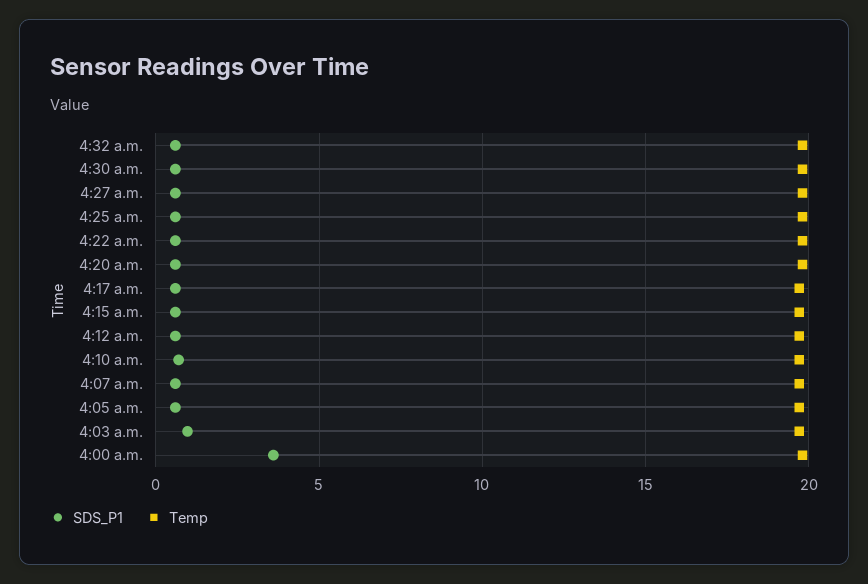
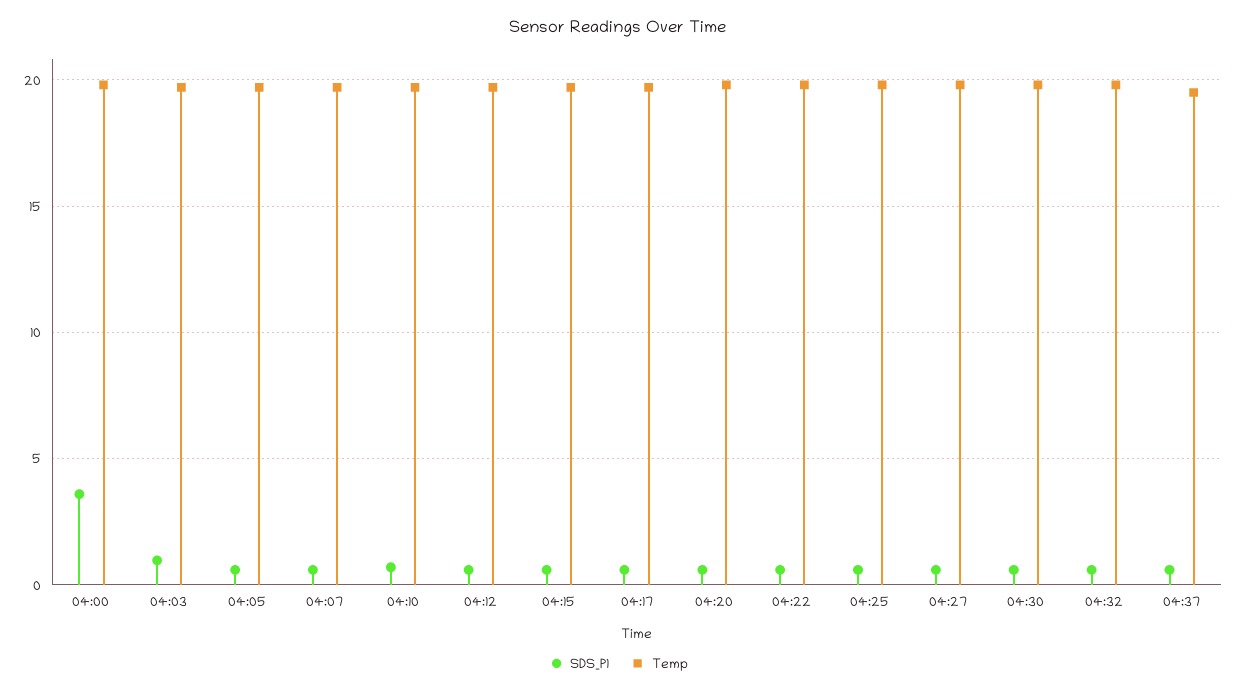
SDS_P1, 04:37: none -> 0.5
Temp, 04:37: none -> 19.5

